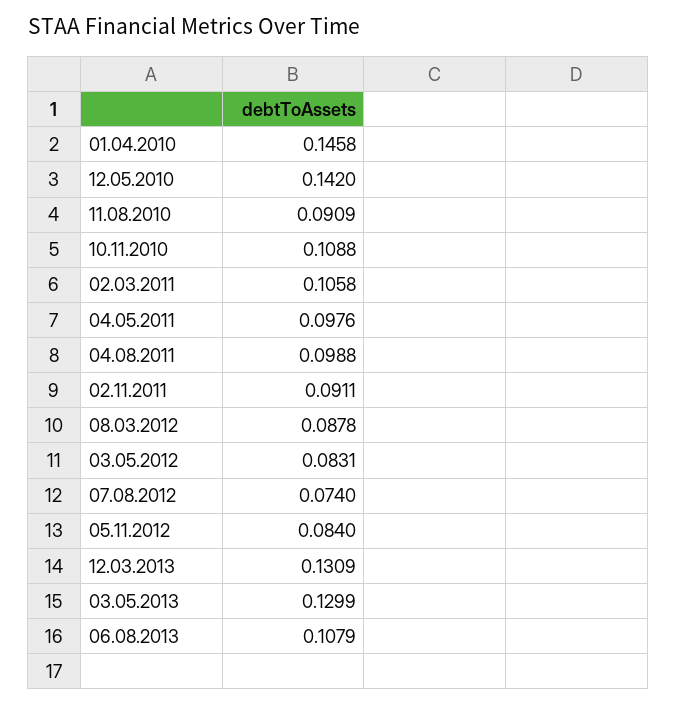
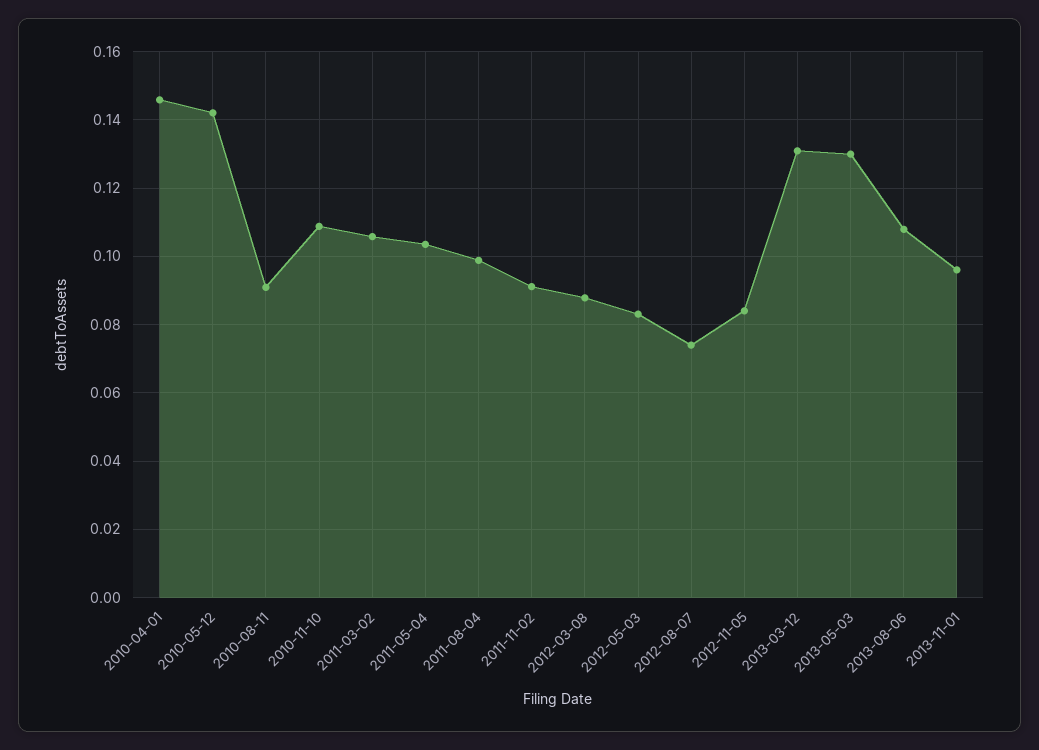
04.05.2011: 0.0976 -> 0.104
2013-11-01: none -> 0.096

